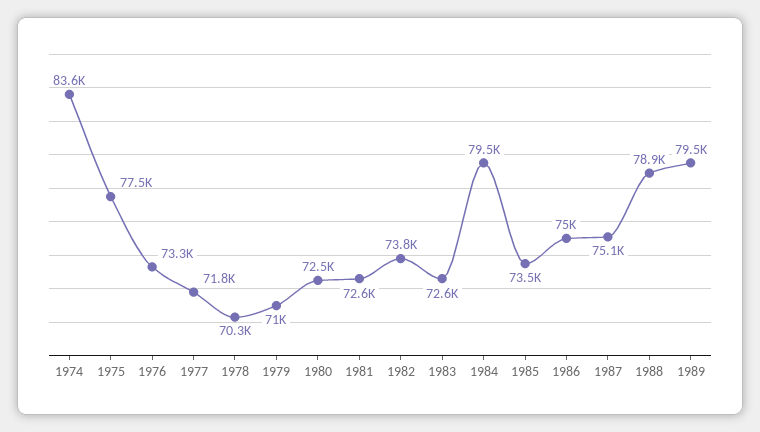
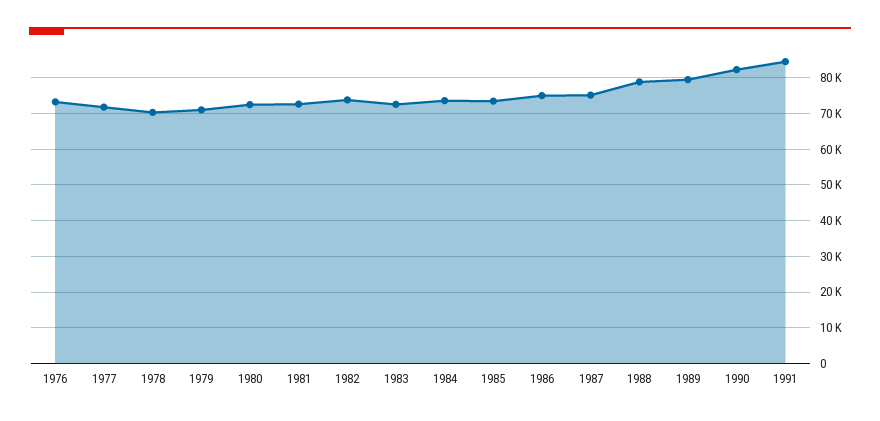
1974: 83600 -> none
1975: 77500 -> none
1984: 79500 -> 74000
1990: none -> 82000
1991: none -> 84000

